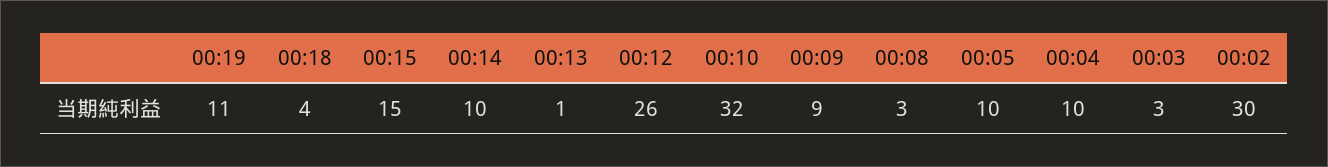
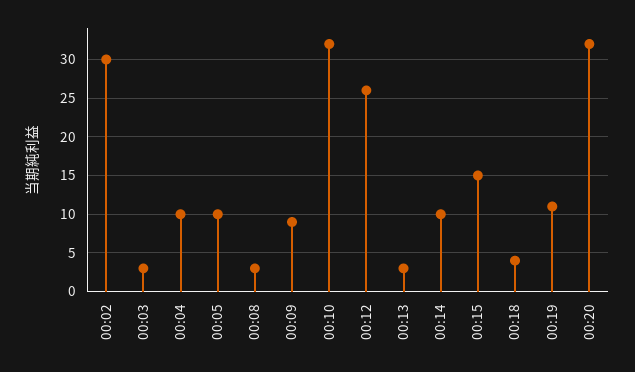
00:13: 1 -> 3
00:20: none -> 32

